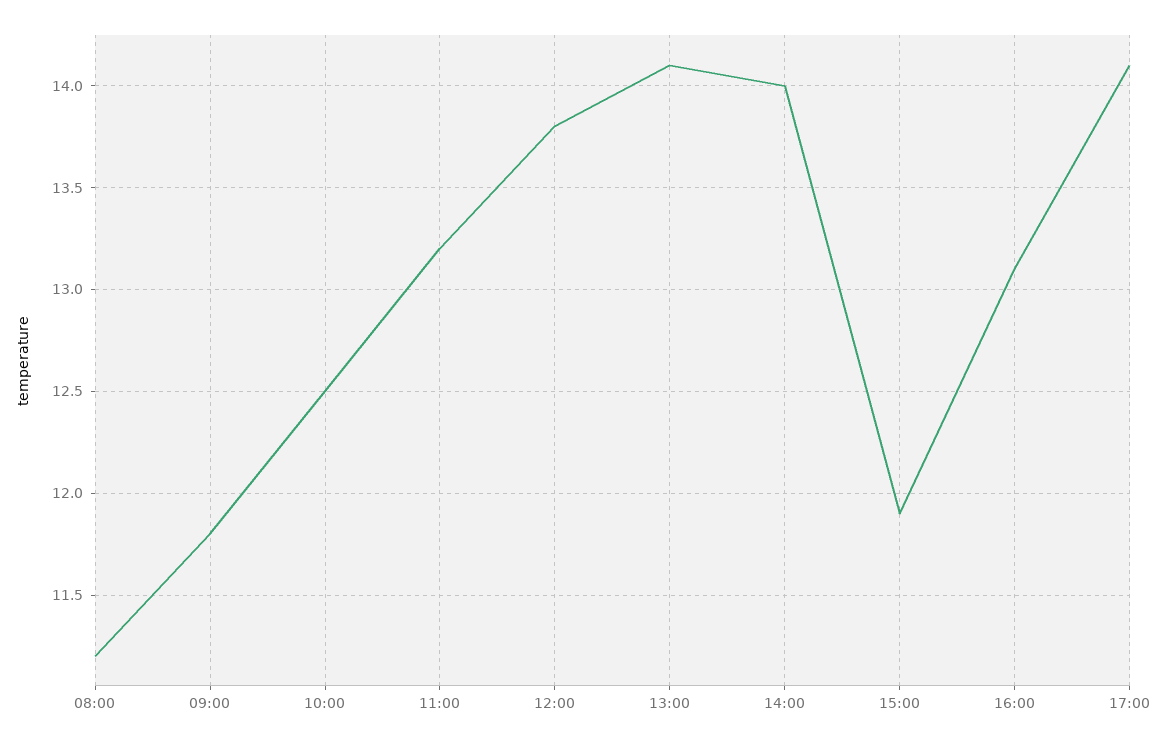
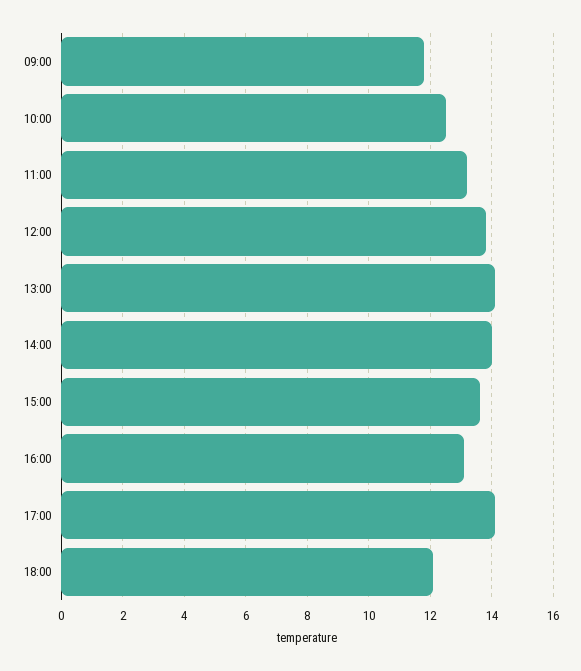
08:00: 11.2 -> none
15:00: 11.9 -> 13.5
18:00: none -> 12

